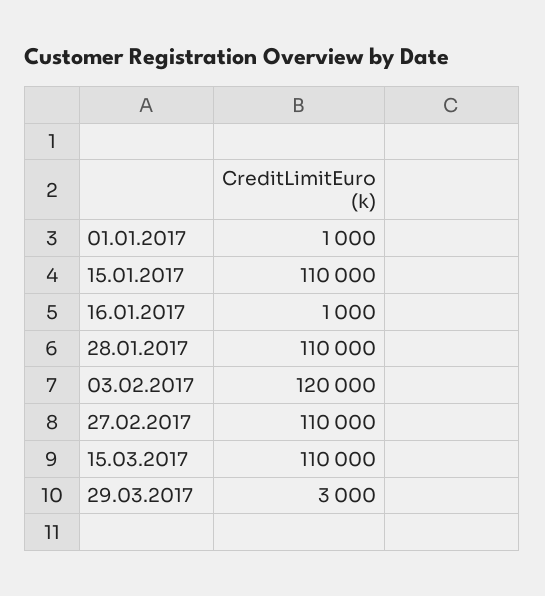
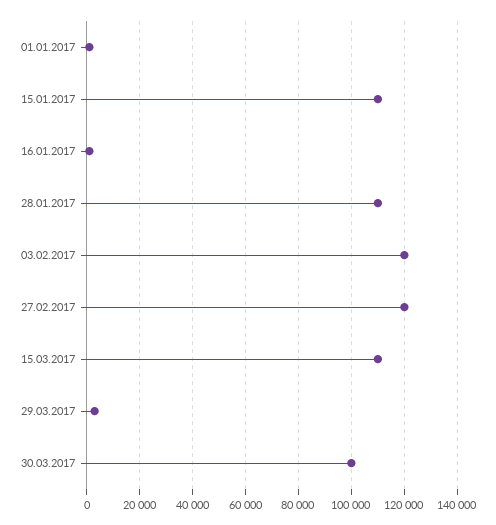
27.02.2017: 110000 -> 120000
30.03.2017: none -> 100000

